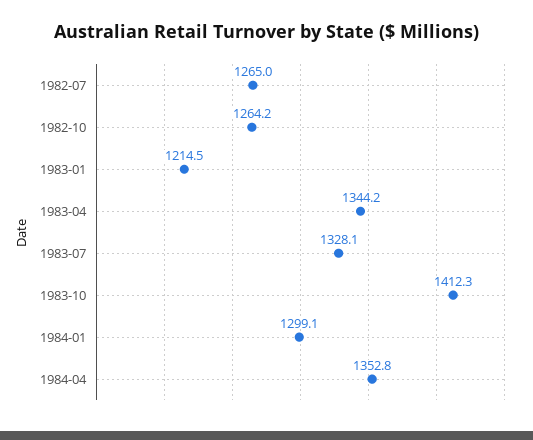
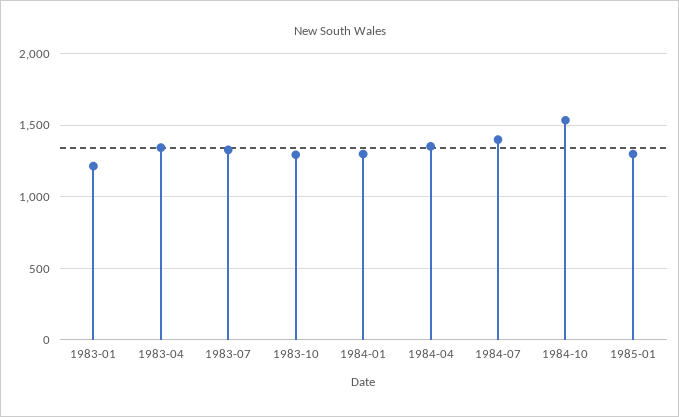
1982-07: 1265 -> none
1982-10: 1264.2 -> none
1983-10: 1412.3 -> 1300
1984-07: none -> 1400
1984-10: none -> 1550
1985-01: none -> 1300

